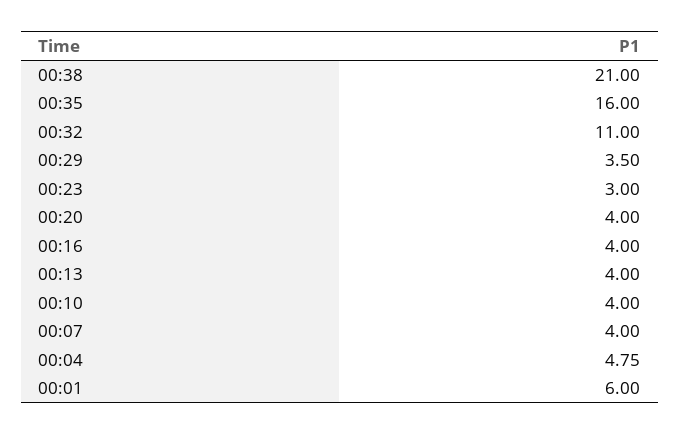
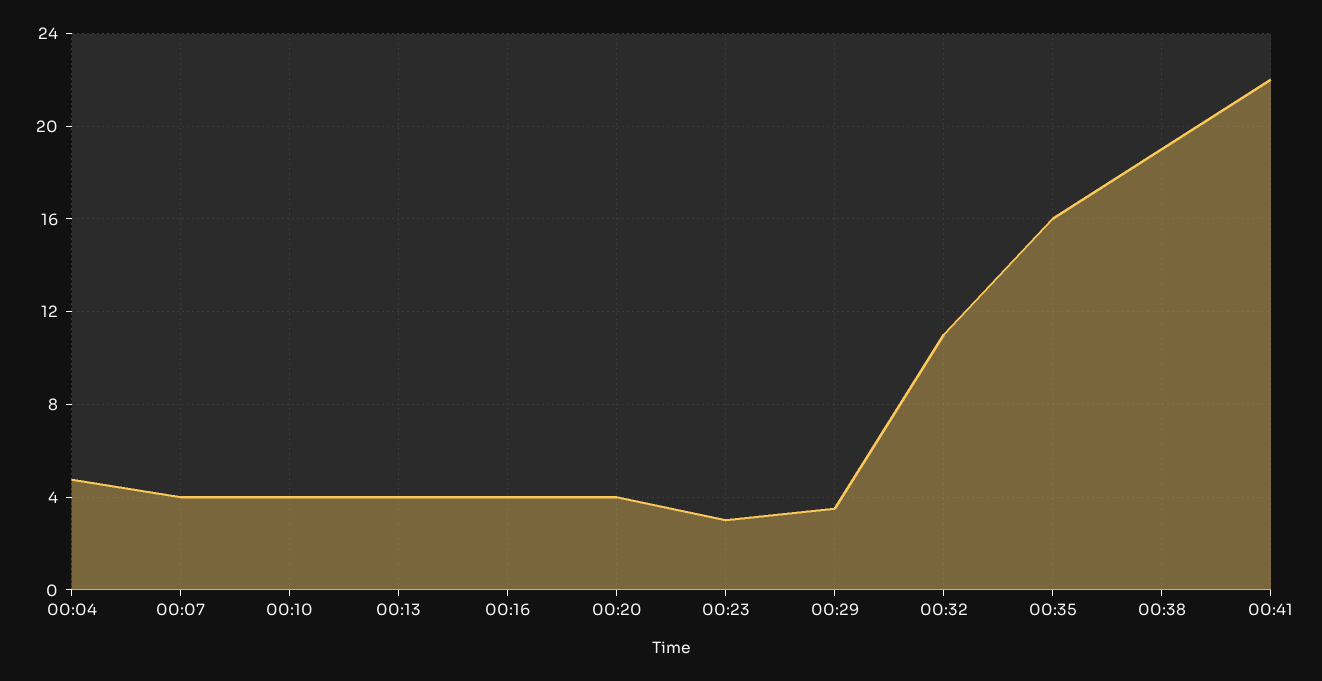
00:38: 21 -> 19
00:01: 6 -> none
00:41: none -> 22

